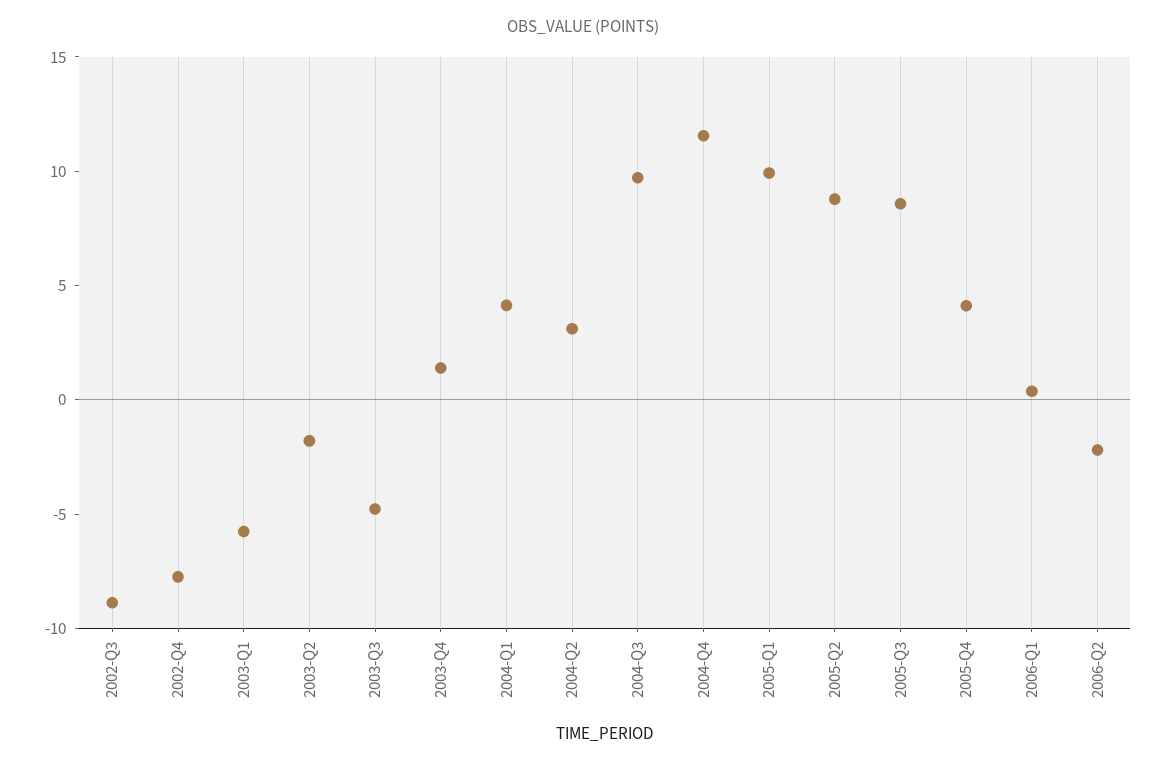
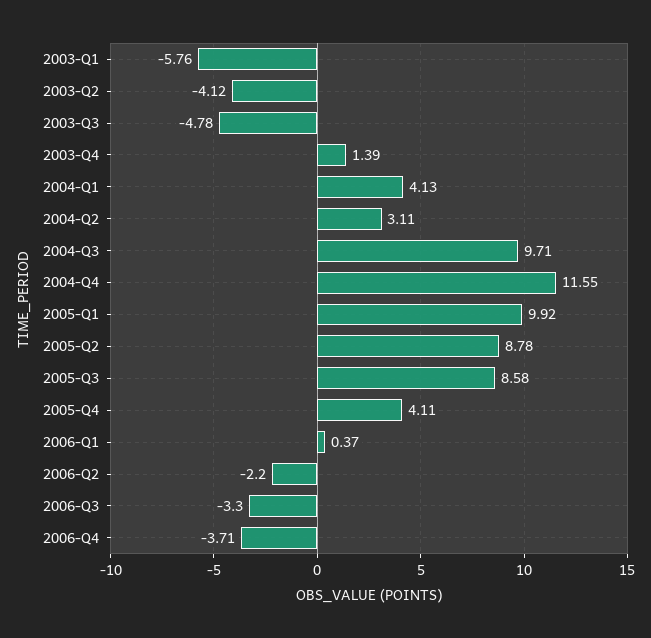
2002-Q3: -9 -> none
2002-Q4: -8 -> none
2003-Q2: -2 -> -4.12
2006-Q3: none -> -3.3
2006-Q4: none -> -3.71

